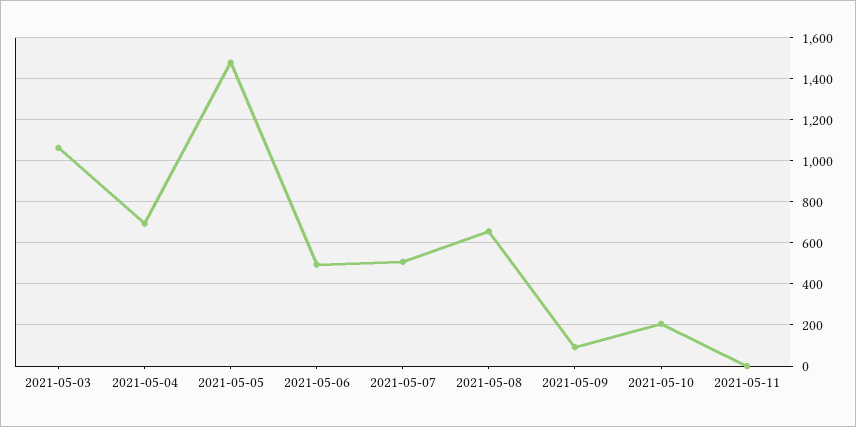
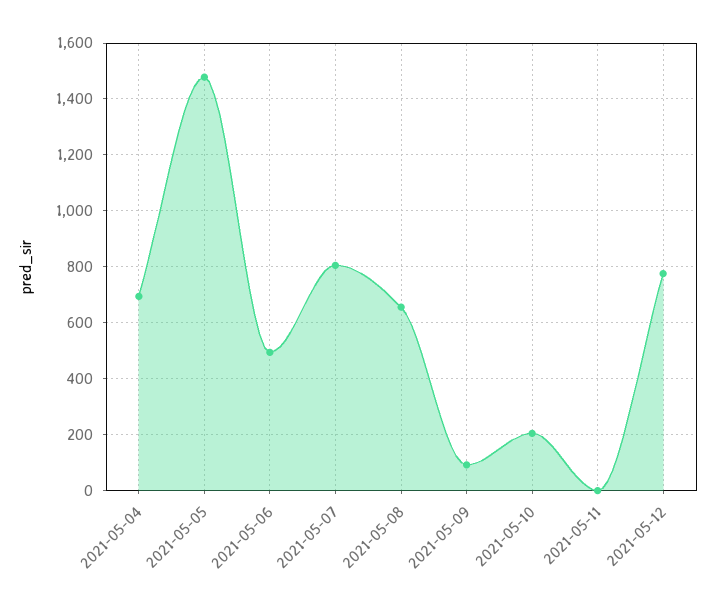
2021-05-03: 1050 -> none
2021-05-07: 500 -> 800
2021-05-12: none -> 775

